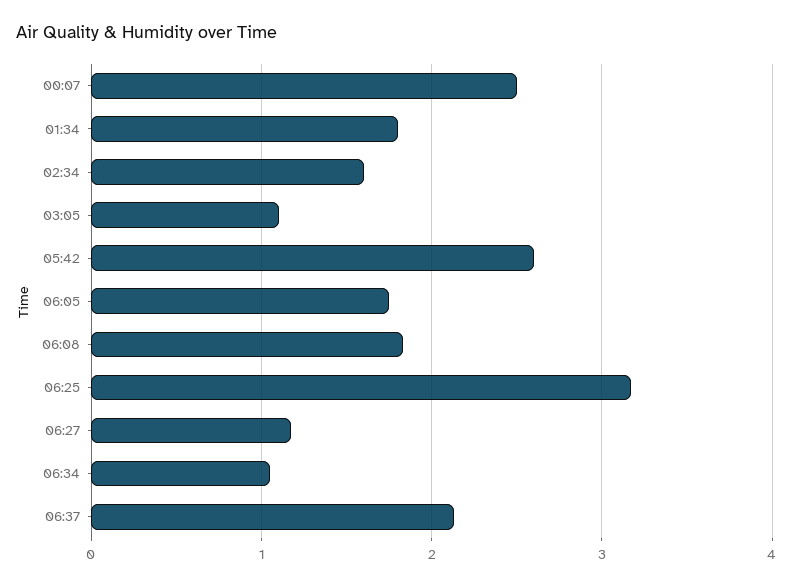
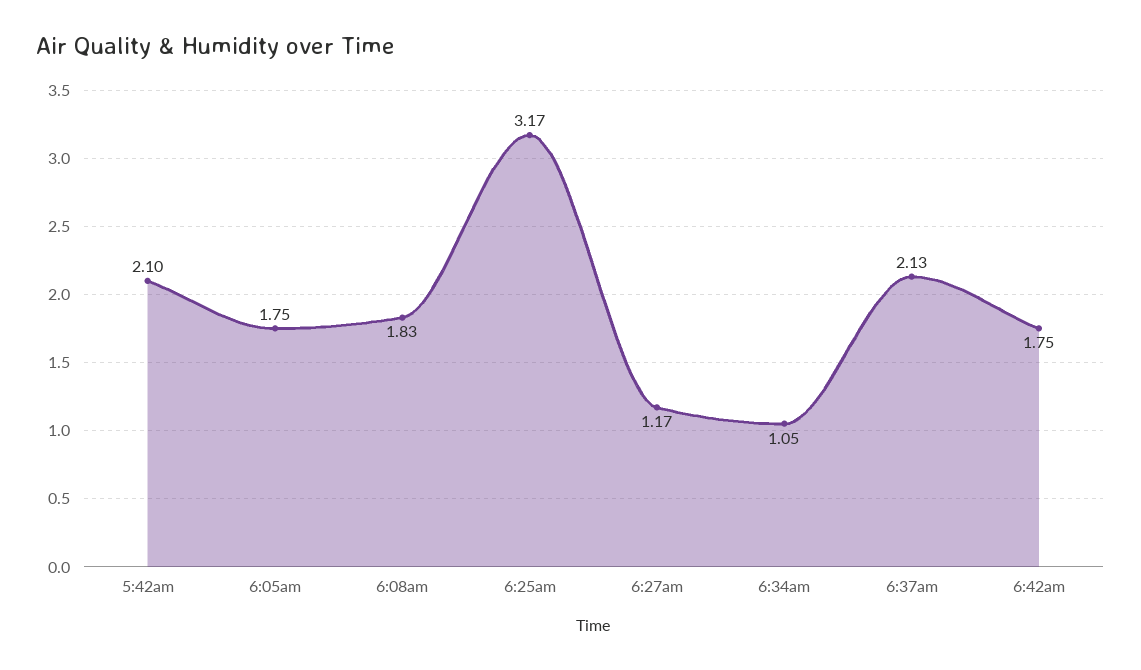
00:07: 2.5 -> none
01:34: 1.8 -> none
02:34: 1.6 -> none
03:05: 1.1 -> none
05:42: 2.6 -> 2.1
6:42am: none -> 1.75

